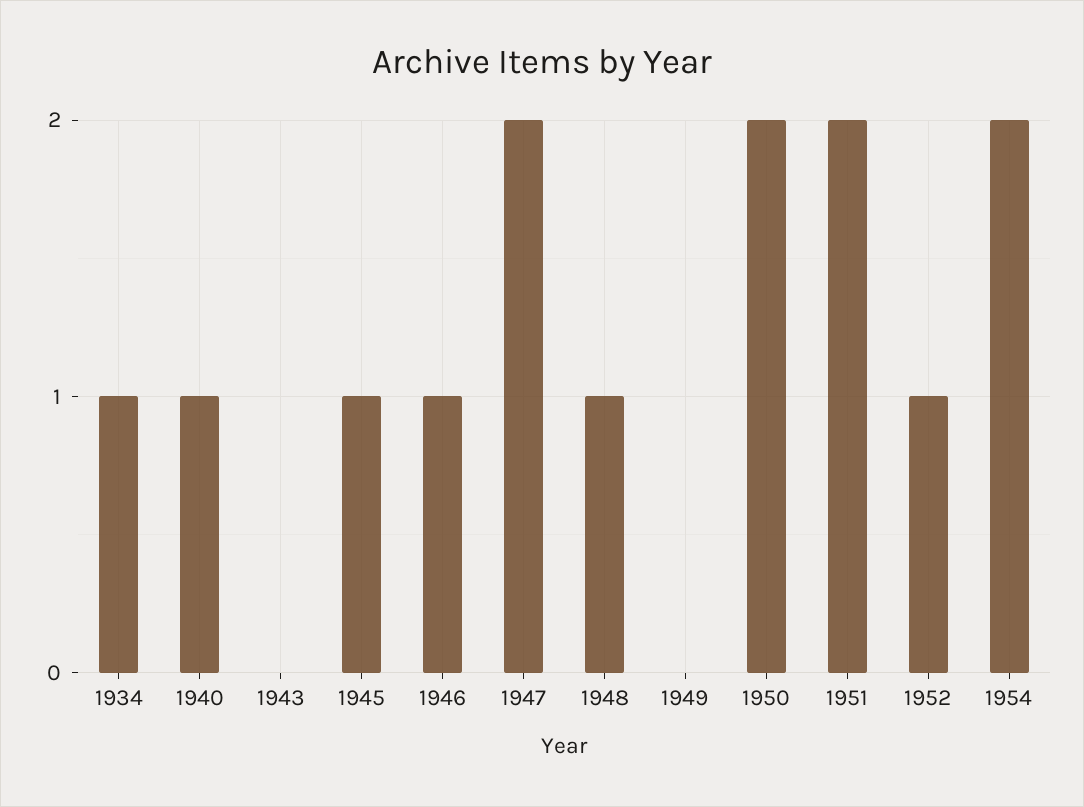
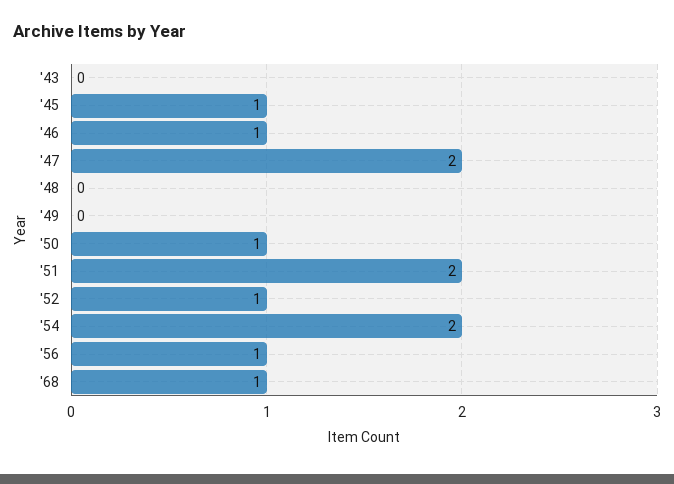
1934: 1 -> none
1940: 1 -> none
1948: 1 -> 0
1950: 2 -> 1
'56: none -> 1
'68: none -> 1

